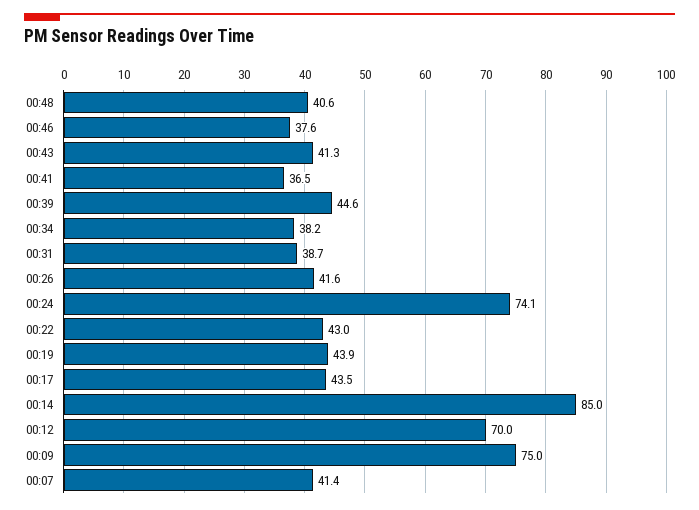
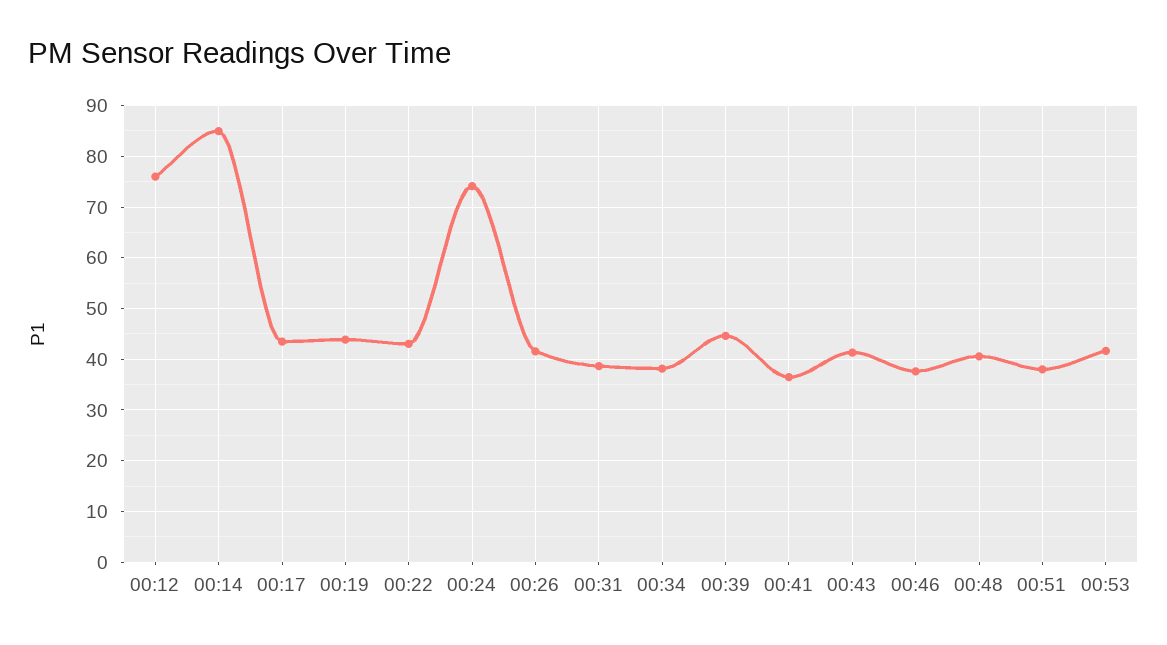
00:12: 70 -> 76
00:09: 75 -> none
00:07: 41.4 -> none
00:51: none -> 38
00:53: none -> 42

